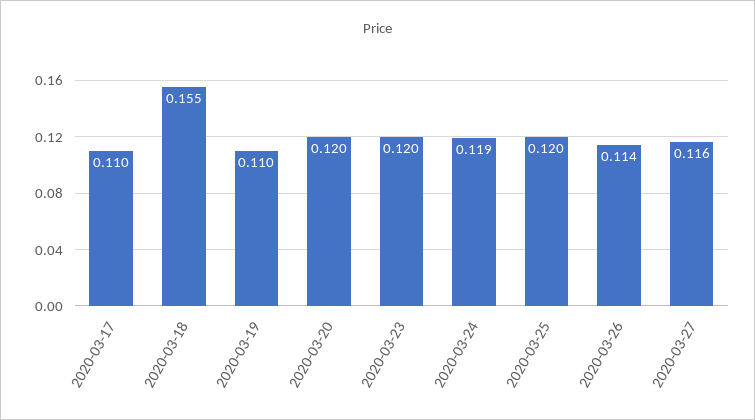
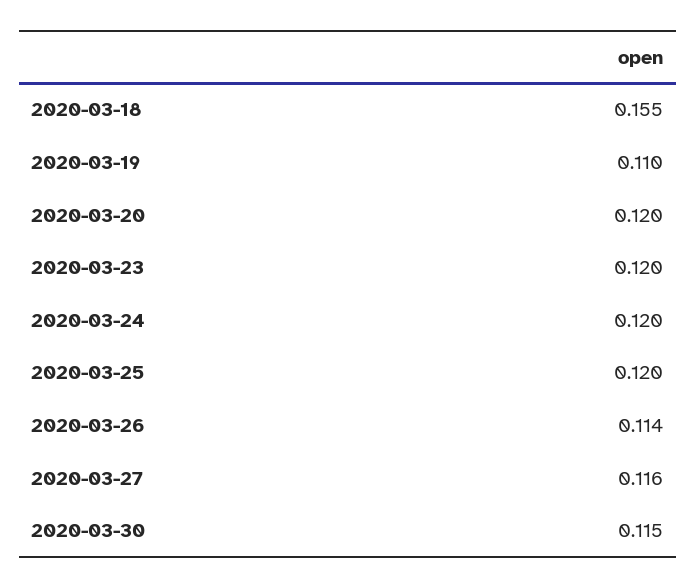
2020-03-17: 0.11 -> none
2020-03-24: 0.119 -> 0.12
2020-03-30: none -> 0.115

